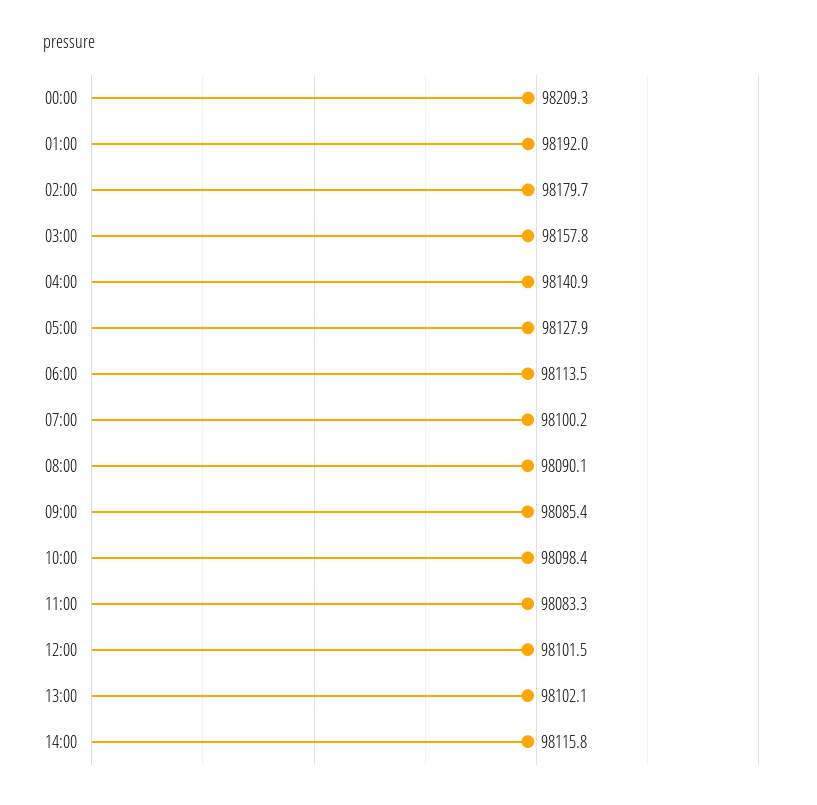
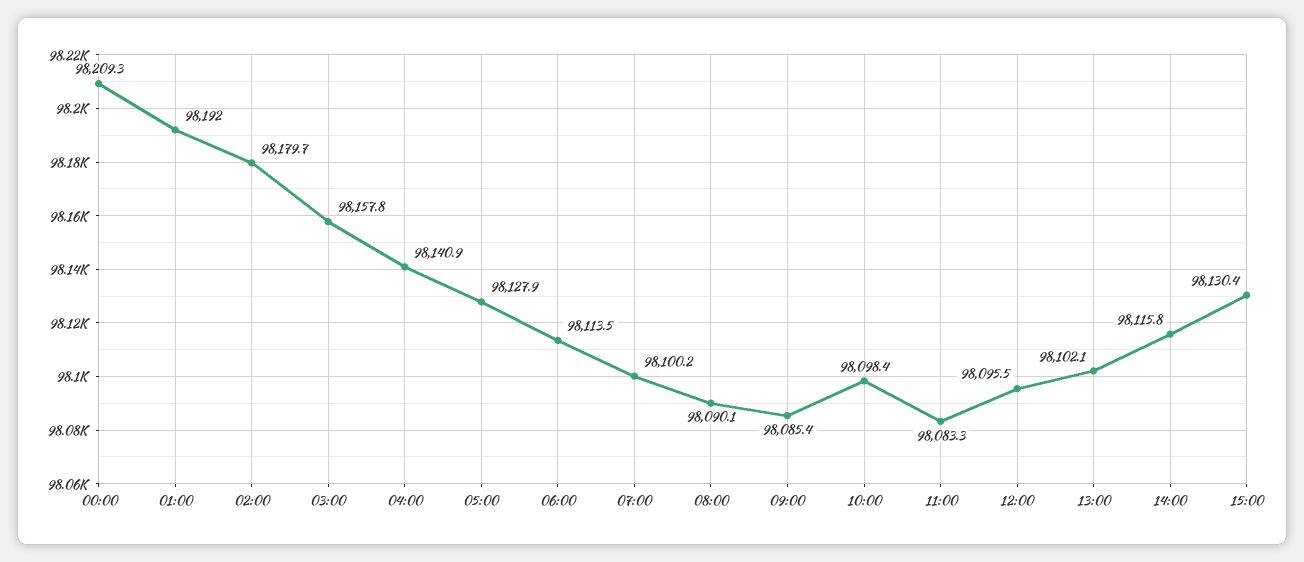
12:00: 98101.5 -> 98095.5
15:00: none -> 98130.4

